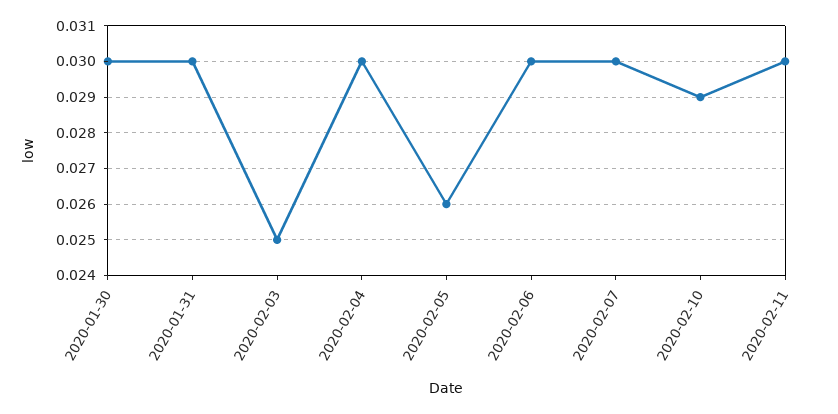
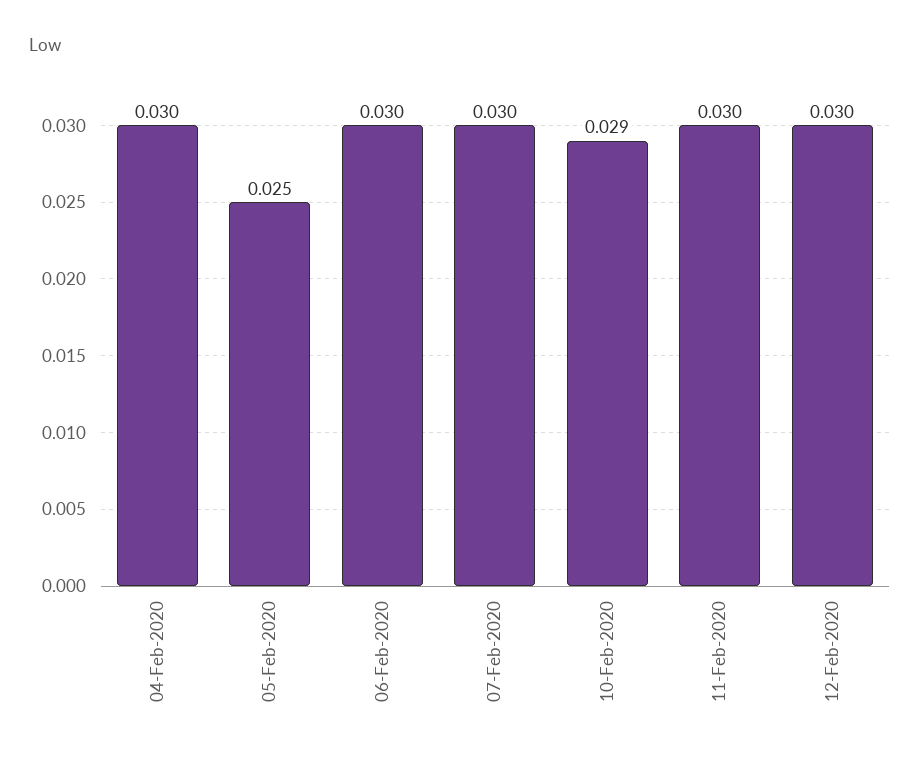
2020-01-30: 0.03 -> none
2020-01-31: 0.03 -> none
2020-02-03: 0.025 -> none
2020-02-05: 0.026 -> 0.025
12-Feb-2020: none -> 0.03

